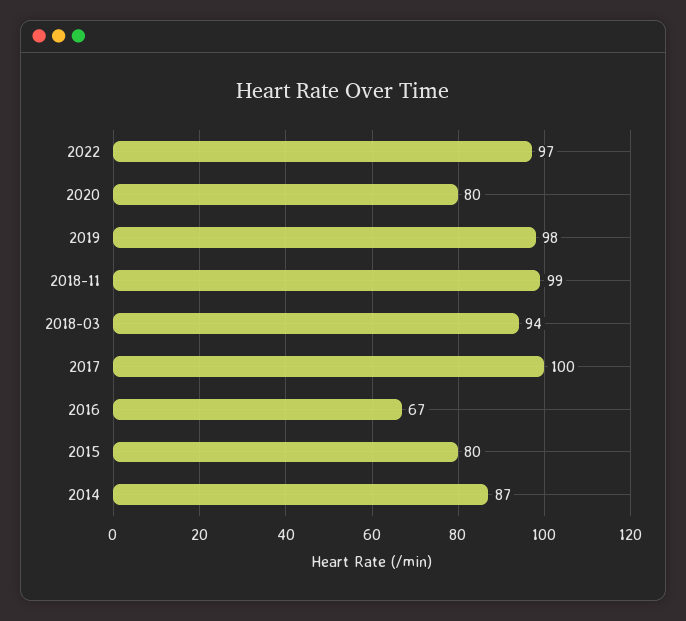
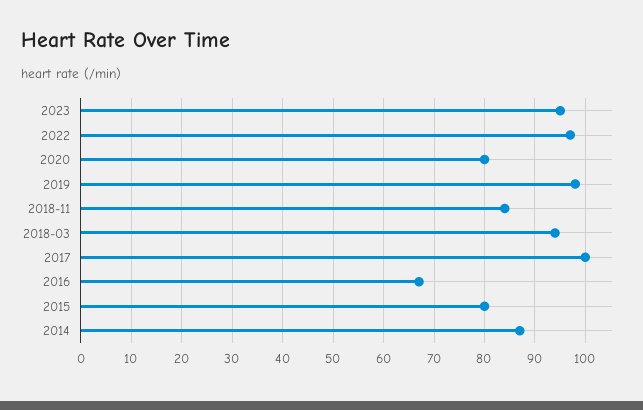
2018-11: 99 -> 85
2023: none -> 95

